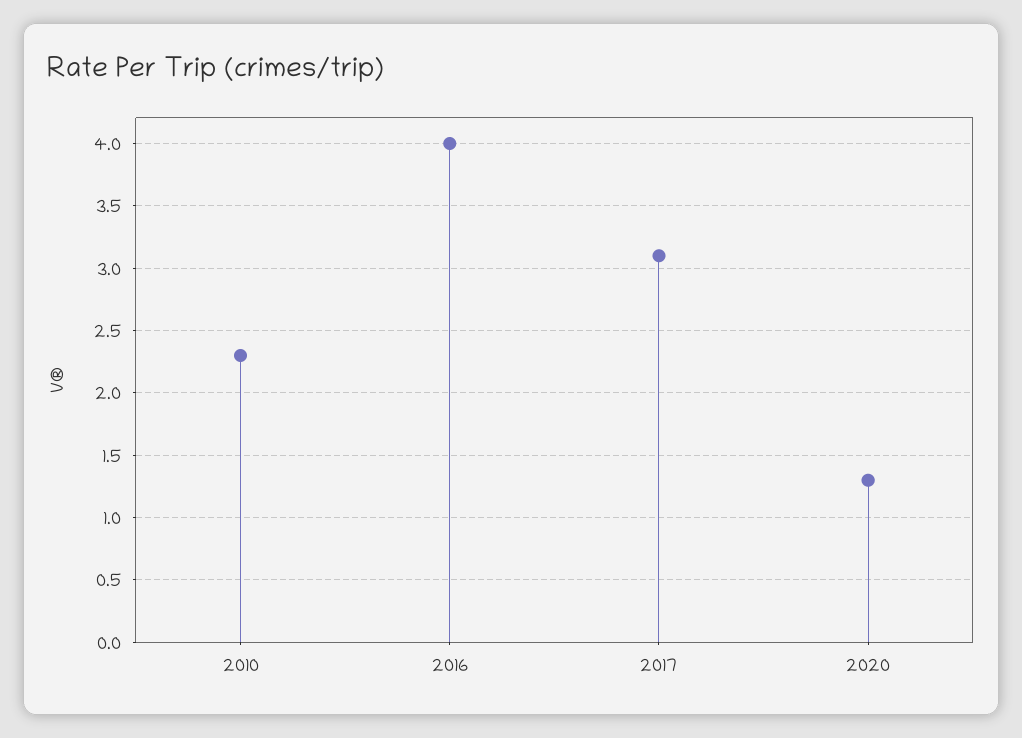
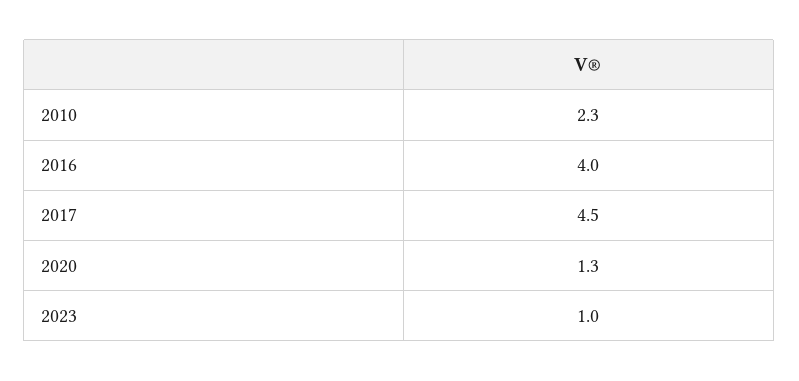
2017: 3.1 -> 4.5
2023: none -> 1

